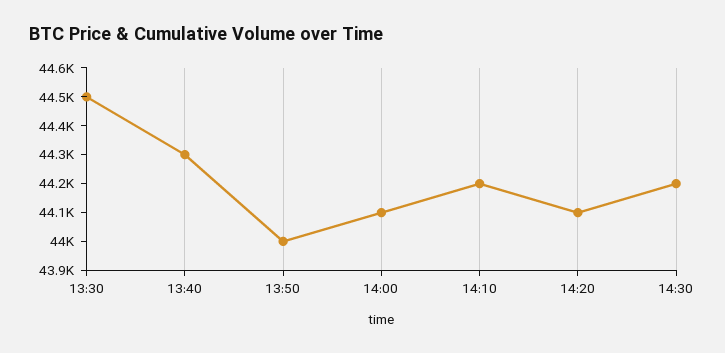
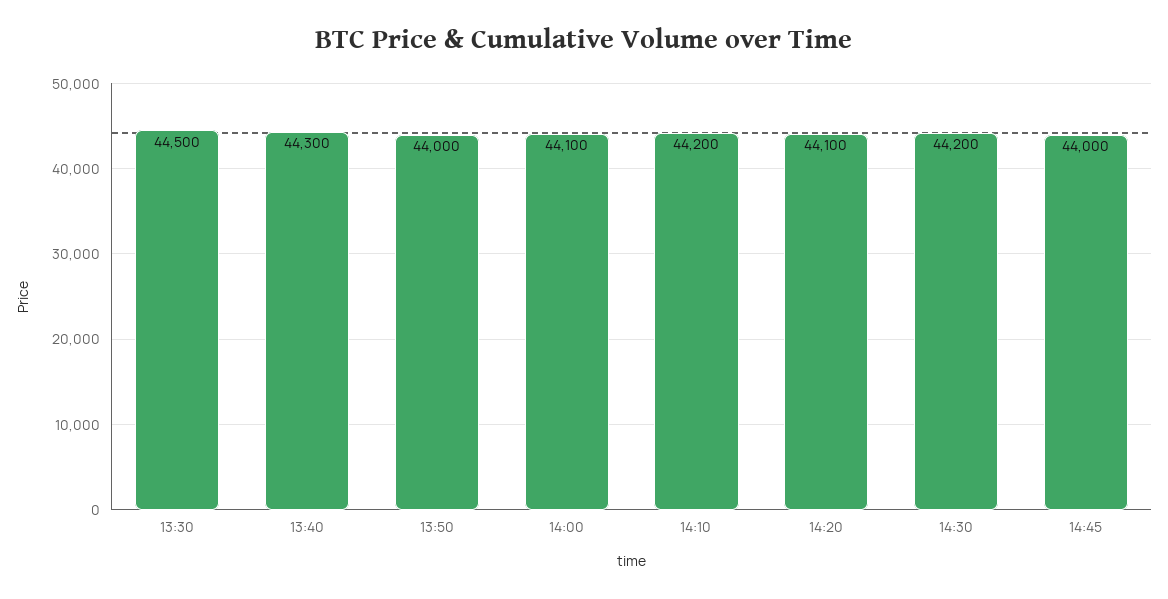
14:45: none -> 44000

